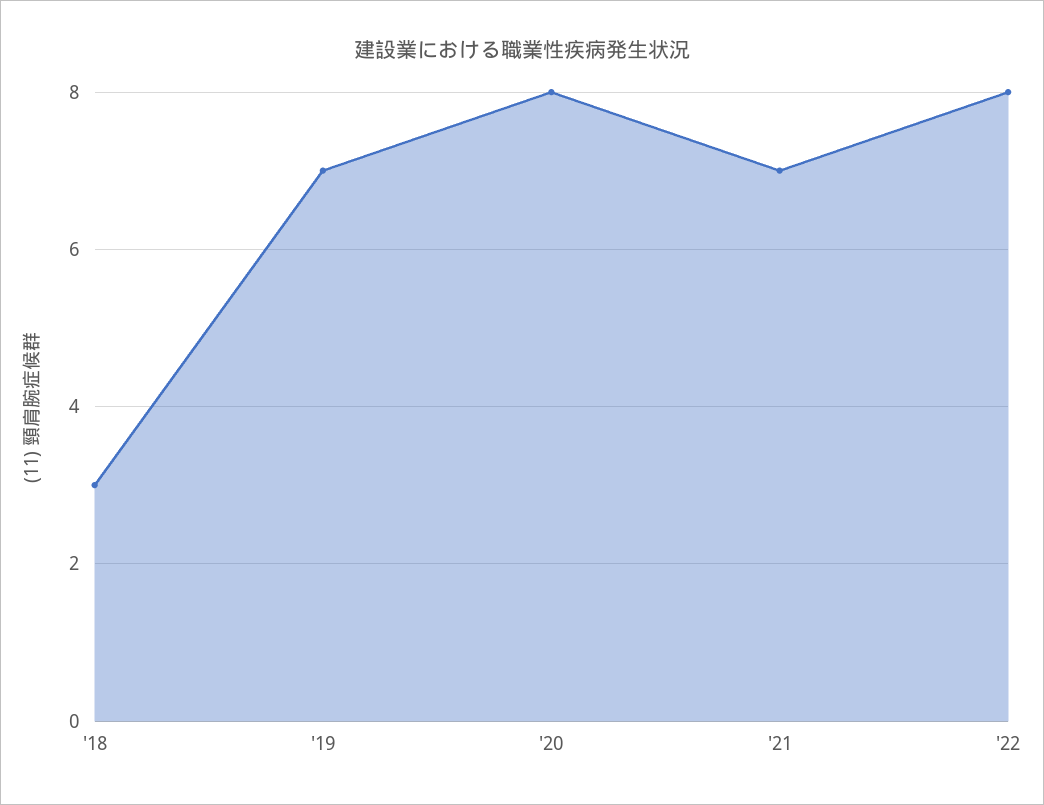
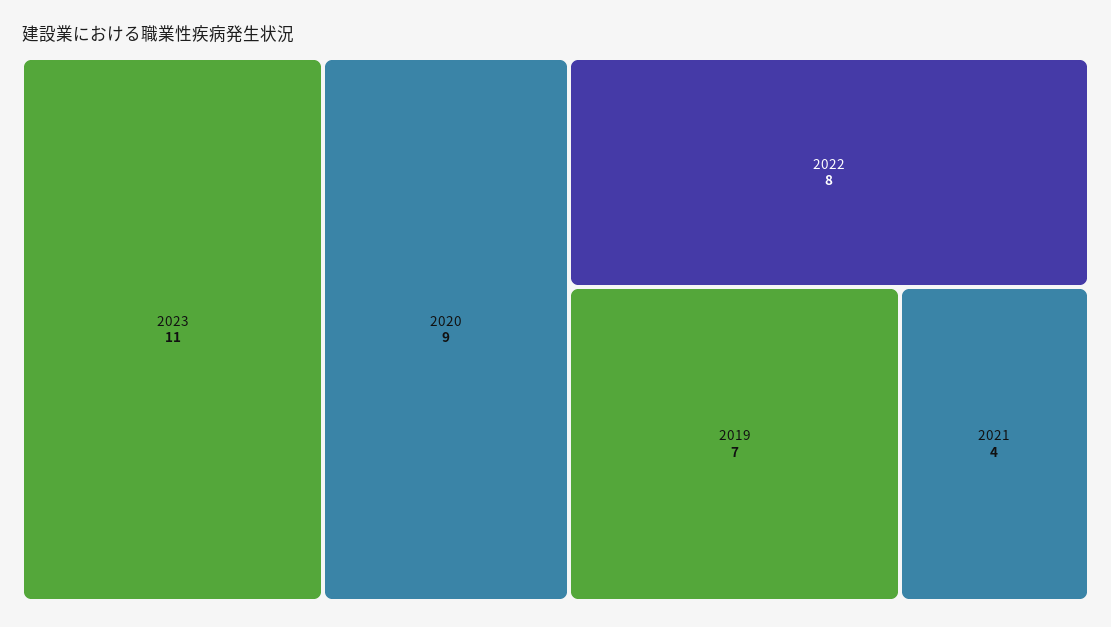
'18: 3 -> none
'20: 8 -> 9
'21: 7 -> 4
2023: none -> 11

